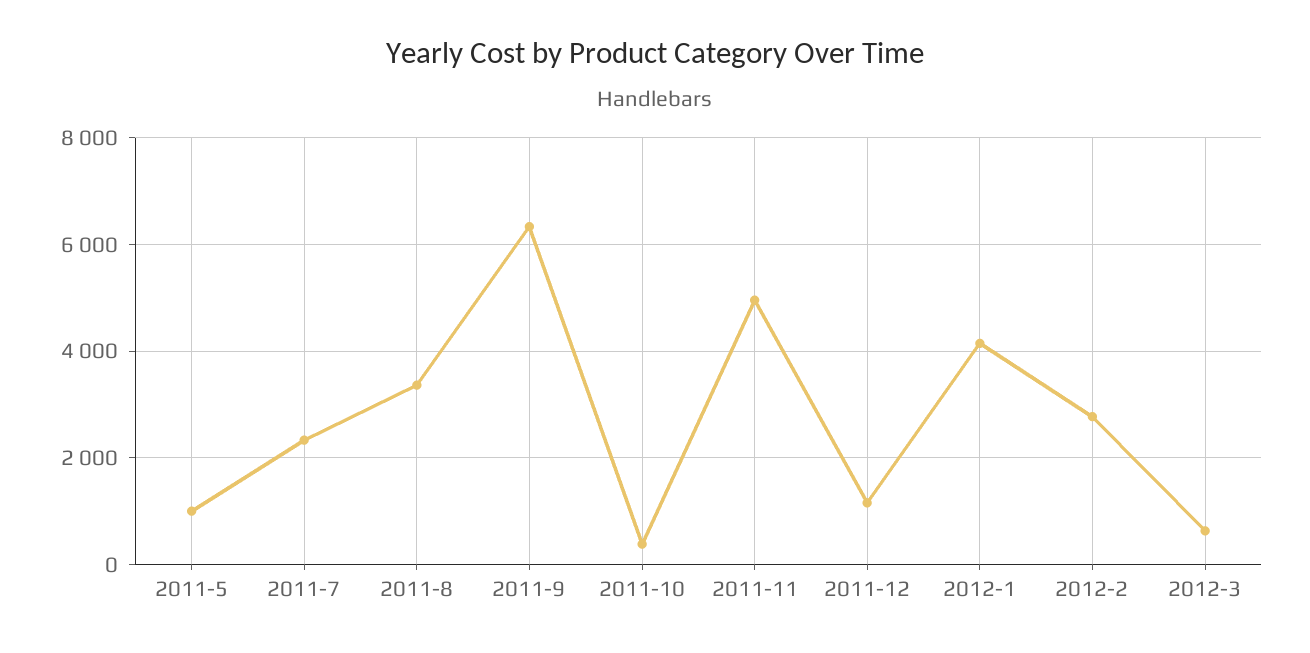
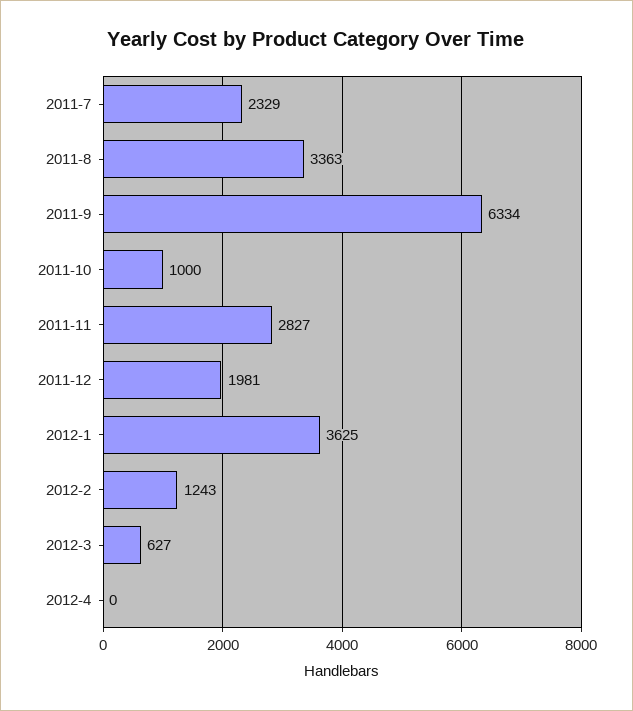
2011-5: 1000 -> none
2011-10: 400 -> 1000
2011-11: 5000 -> 2827
2011-12: 1200 -> 1981
2012-1: 4200 -> 3625
2012-2: 2800 -> 1243
2012-4: none -> 0

